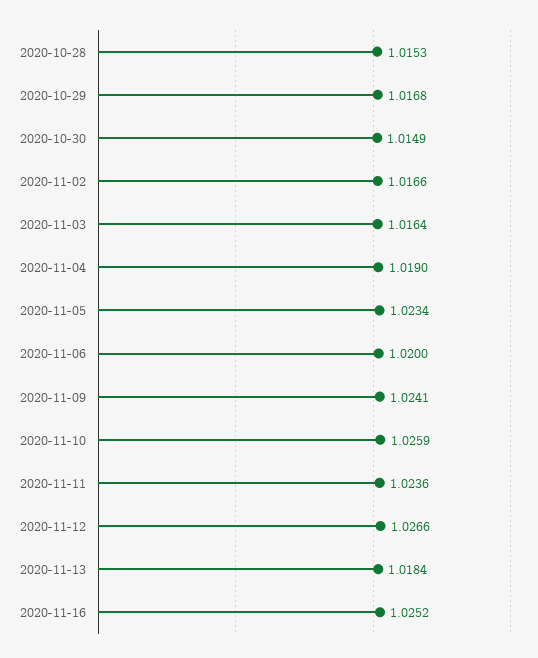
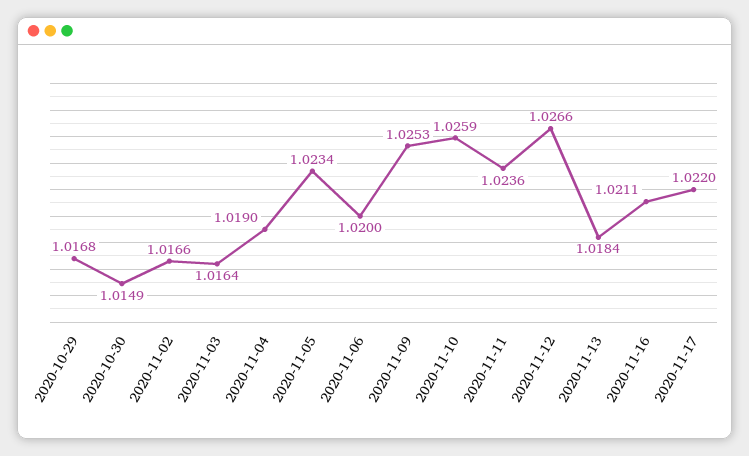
2020-10-28: 1.0153 -> none
2020-11-09: 1.0241 -> 1.0253
2020-11-16: 1.0252 -> 1.0211
2020-11-17: none -> 1.022

